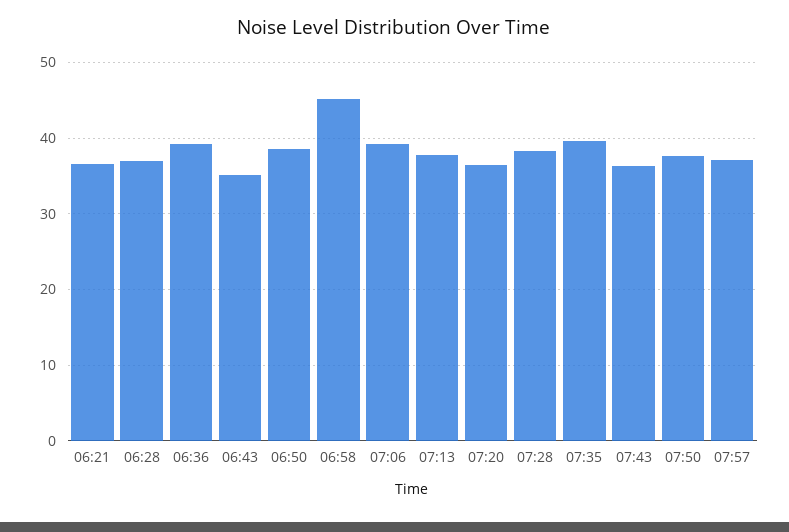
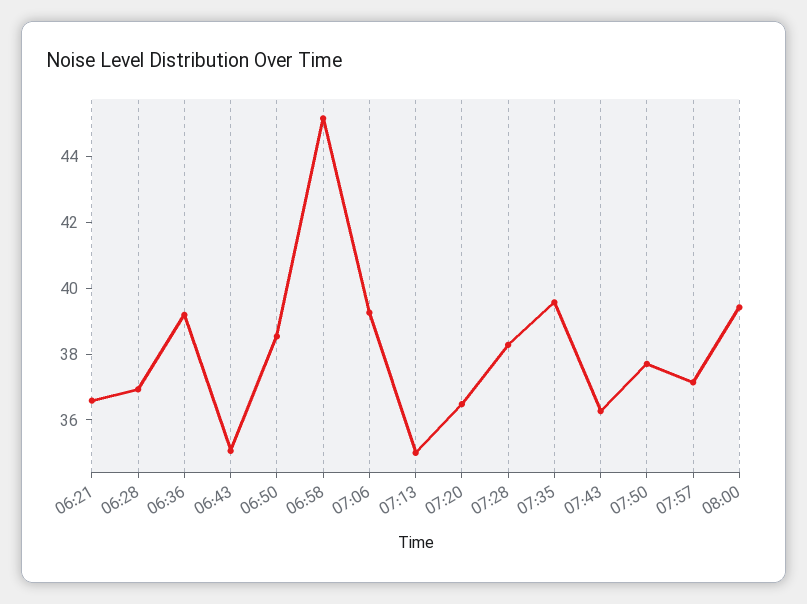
07:13: 38 -> 35
08:00: none -> 39.5

